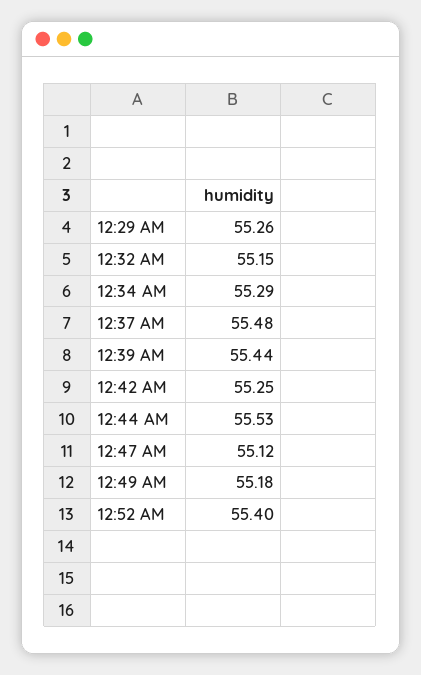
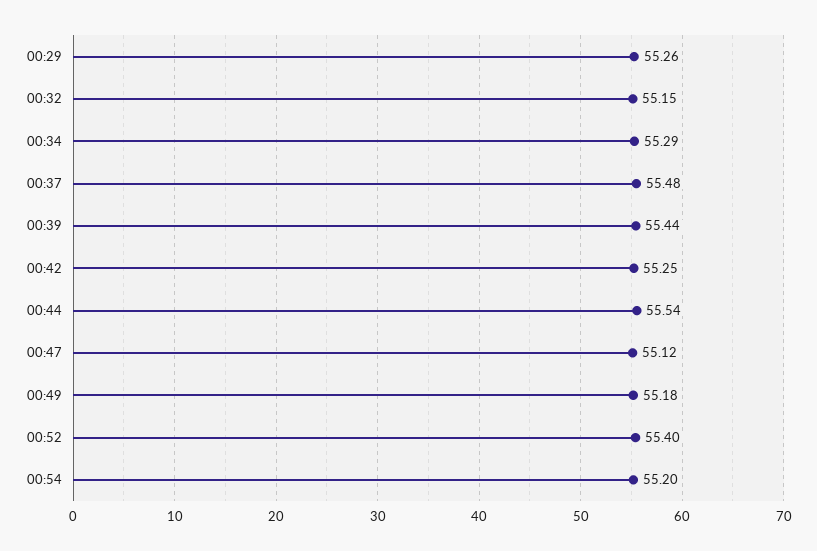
12:44 AM: 55.53 -> 55.54
00:54: none -> 55.2

